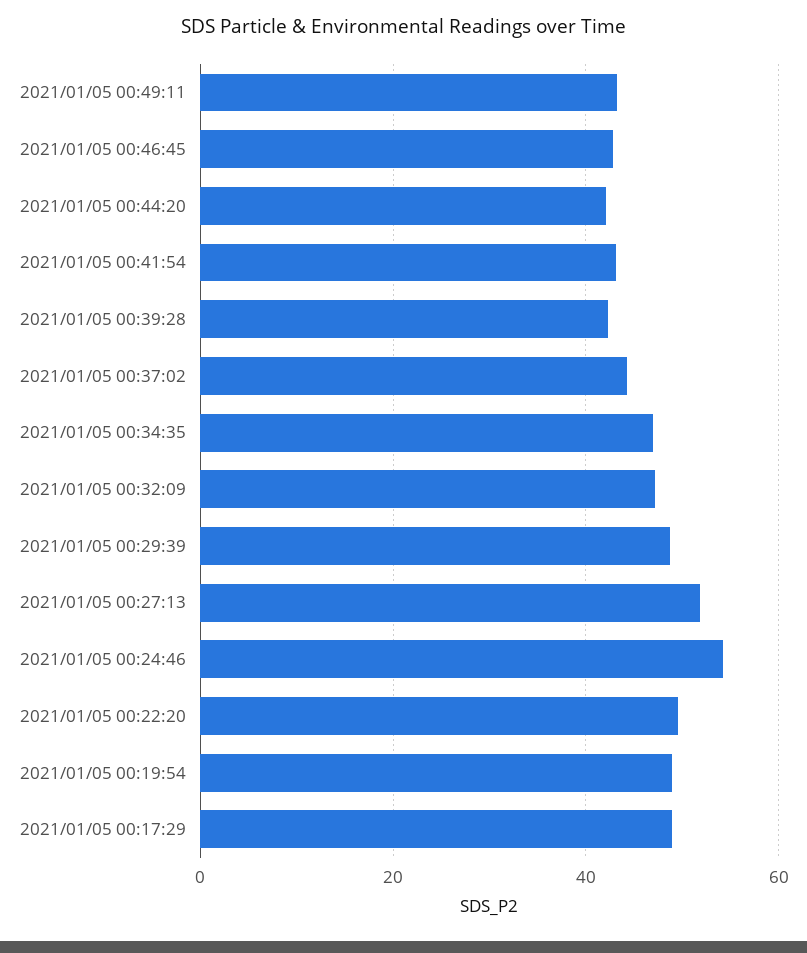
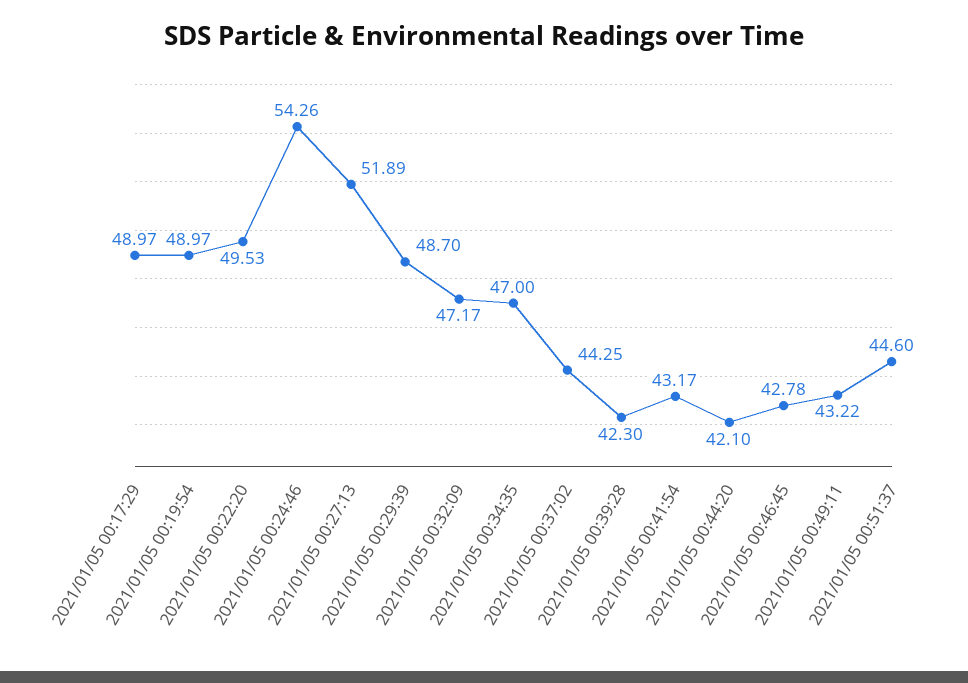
2021/01/05 00:51:37: none -> 44.6

